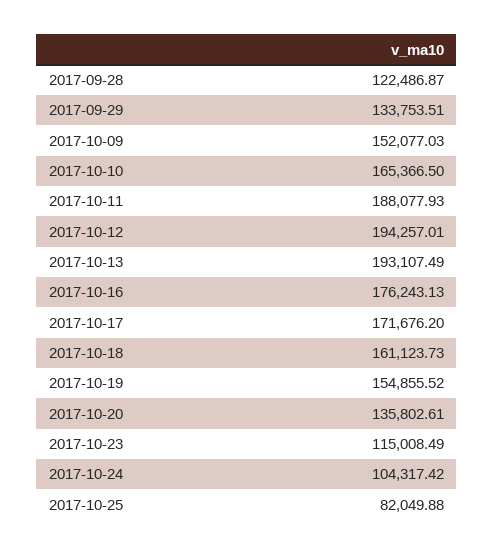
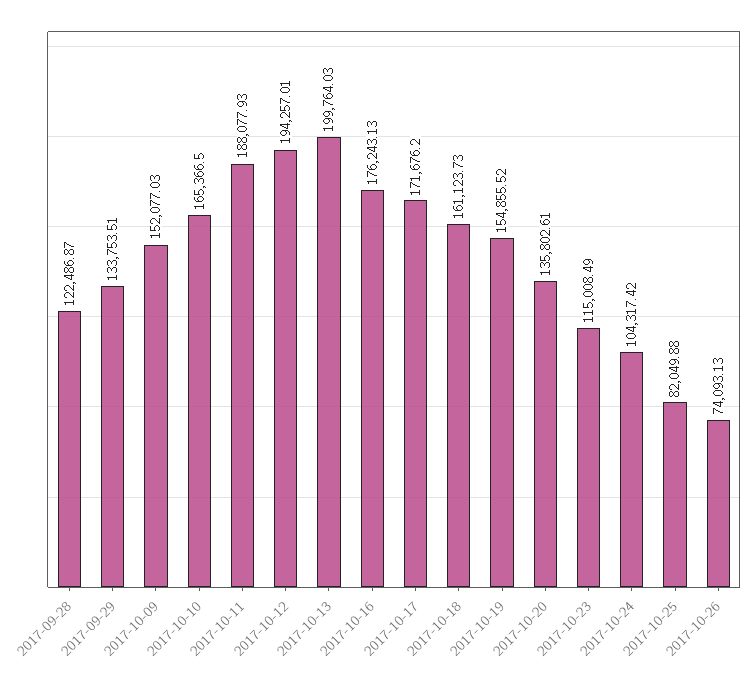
2017-10-13: 193107.49 -> 199764.03
2017-10-26: none -> 74093.13

